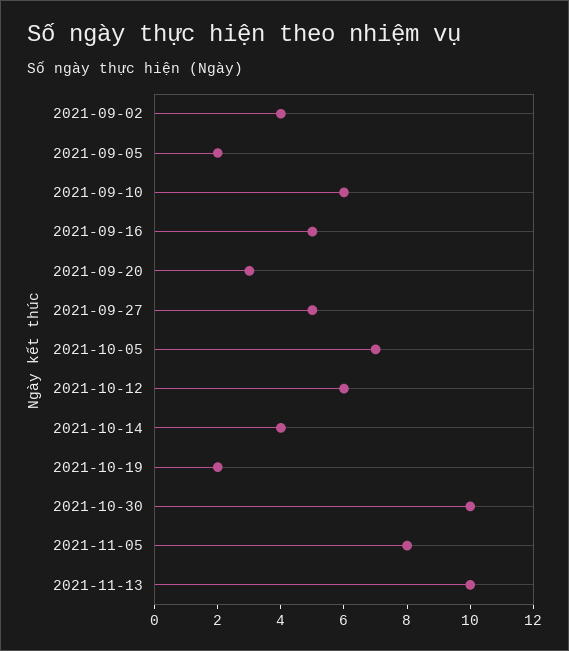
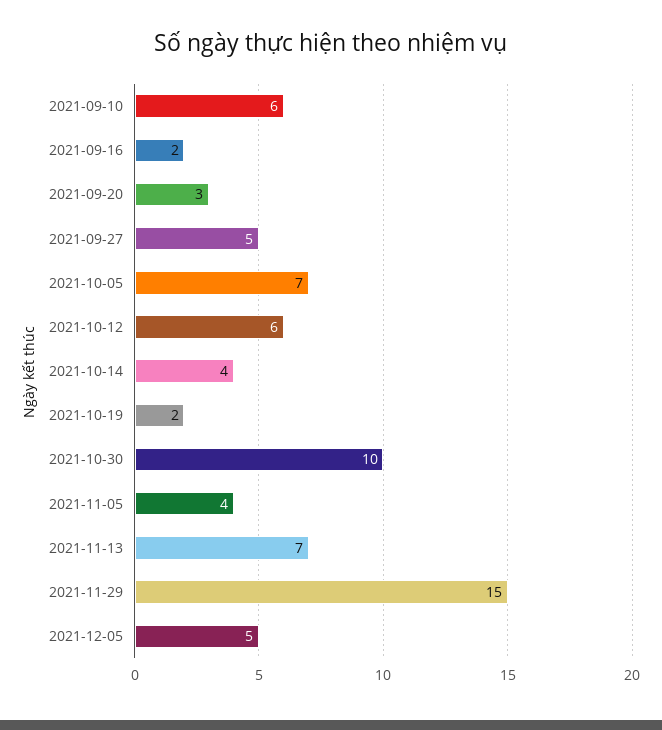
2021-09-02: 4 -> none
2021-09-05: 2 -> none
2021-09-16: 5 -> 2
2021-11-05: 8 -> 4
2021-11-13: 10 -> 7
2021-11-29: none -> 15
2021-12-05: none -> 5

